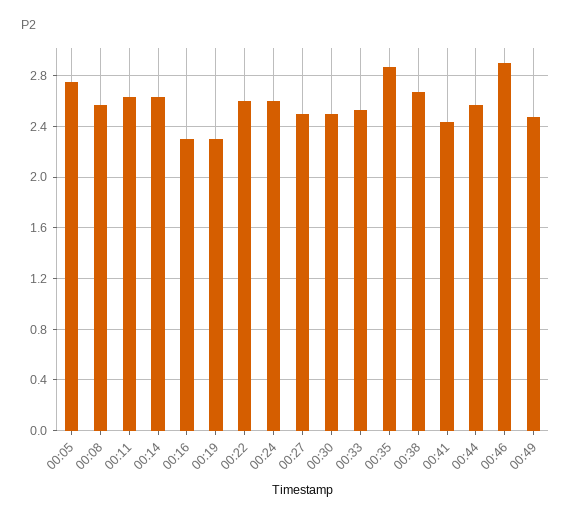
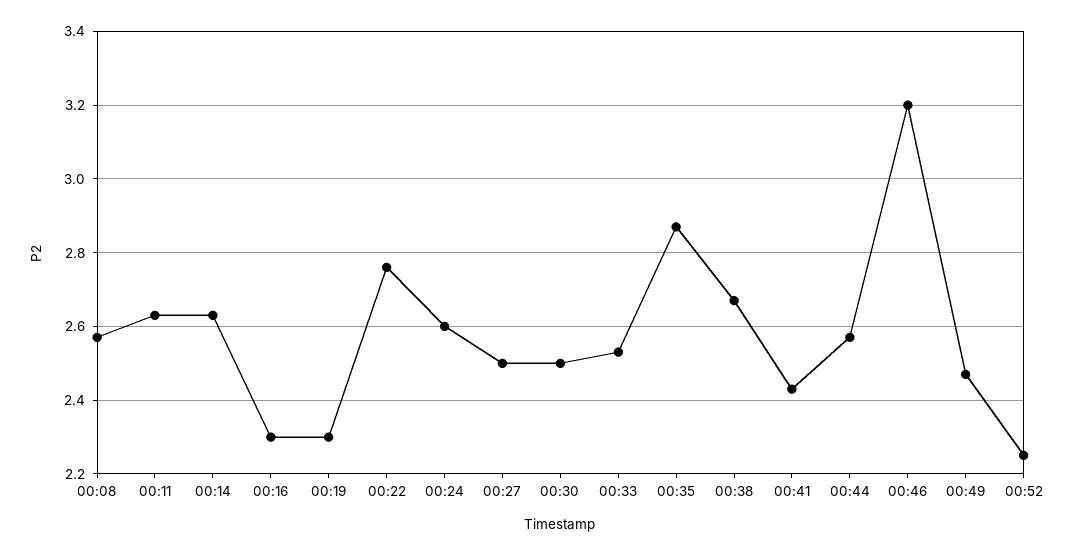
00:05: 2.75 -> none
00:22: 2.6 -> 2.75
00:46: 2.9 -> 3.2
00:52: none -> 2.25

